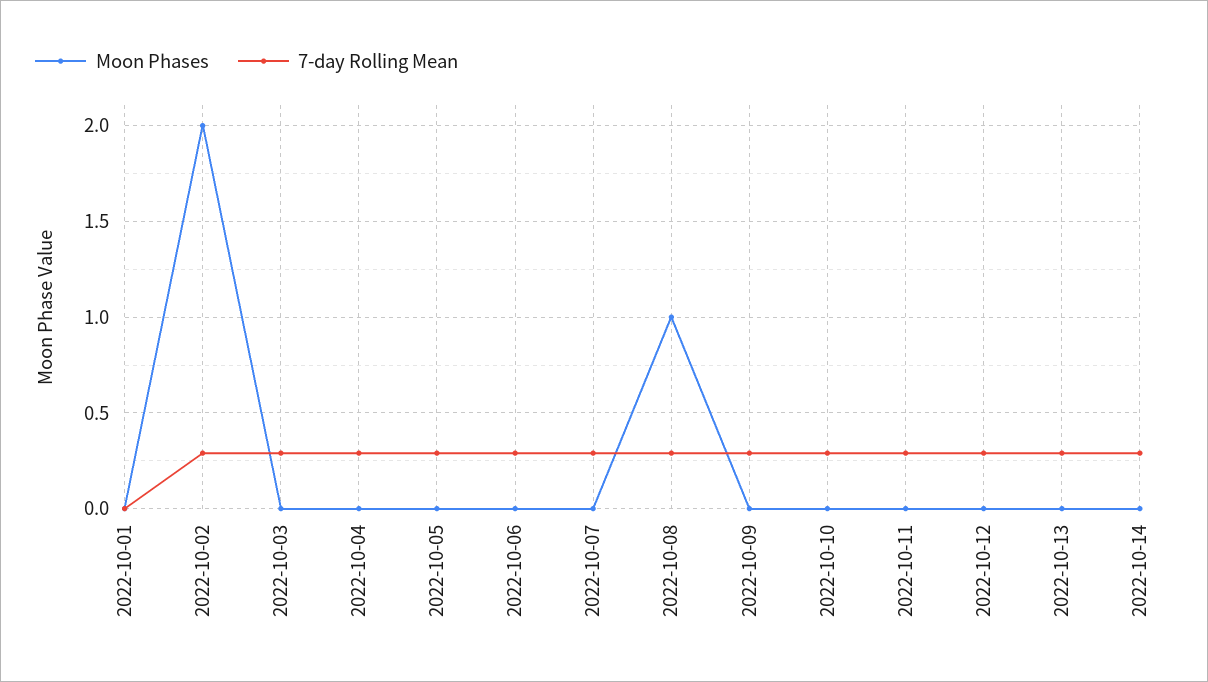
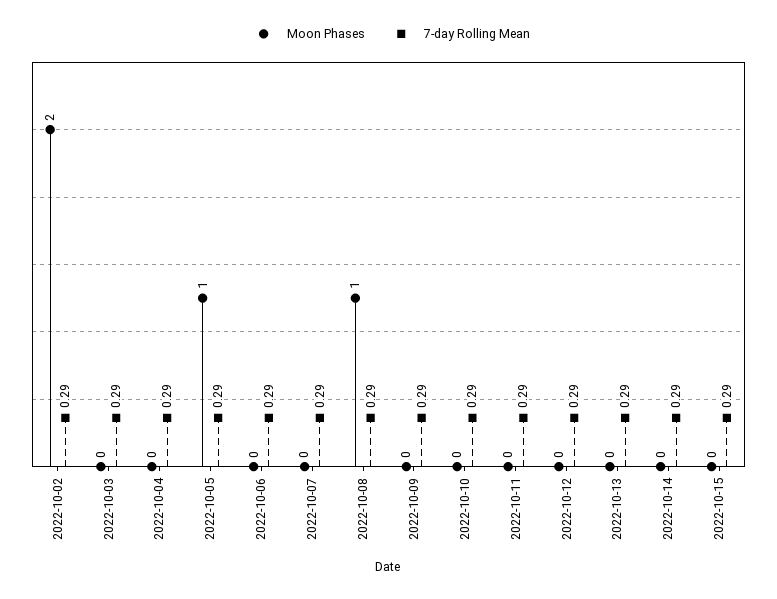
Moon Phases, 2022-10-01: 0 -> none
7-day Rolling Mean, 2022-10-01: 0 -> none
Moon Phases, 2022-10-05: 0 -> 1
Moon Phases, 2022-10-15: none -> 0
7-day Rolling Mean, 2022-10-15: none -> 0.29

